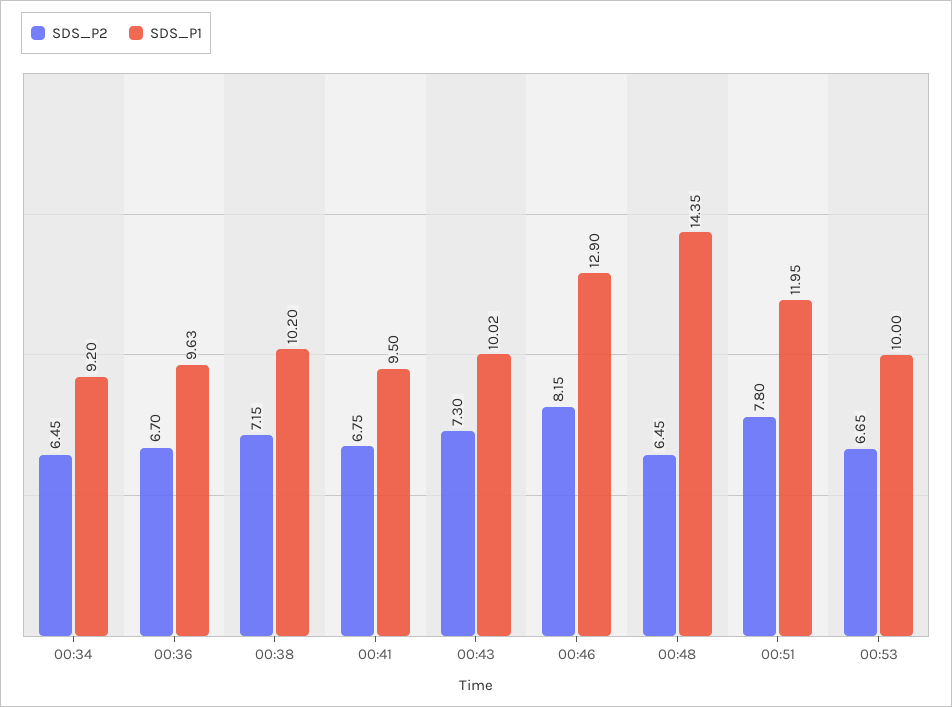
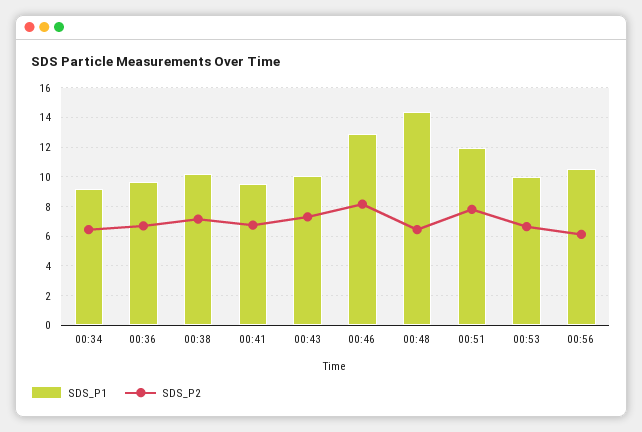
SDS_P1, 00:56: none -> 10.5
SDS_P2, 00:56: none -> 6

